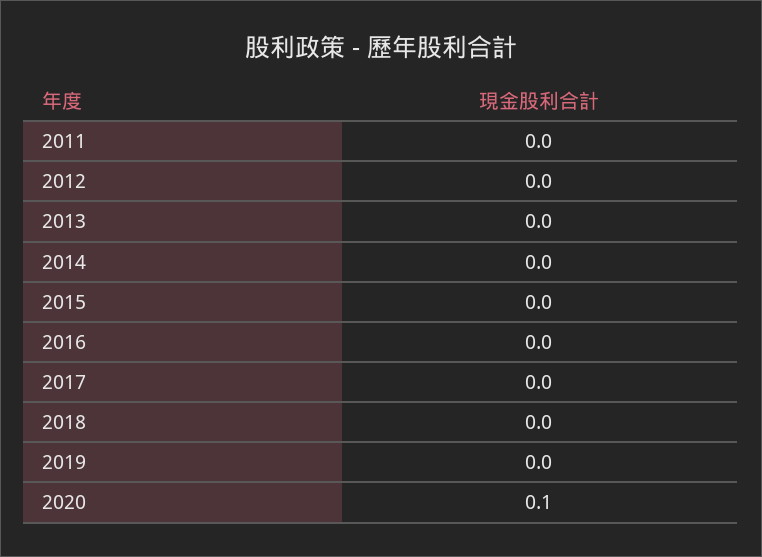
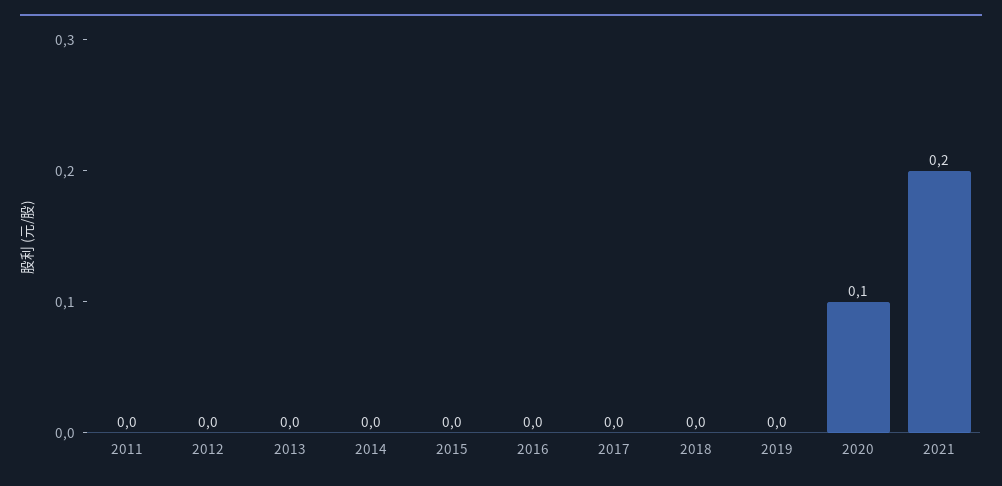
2021: none -> 0.2

